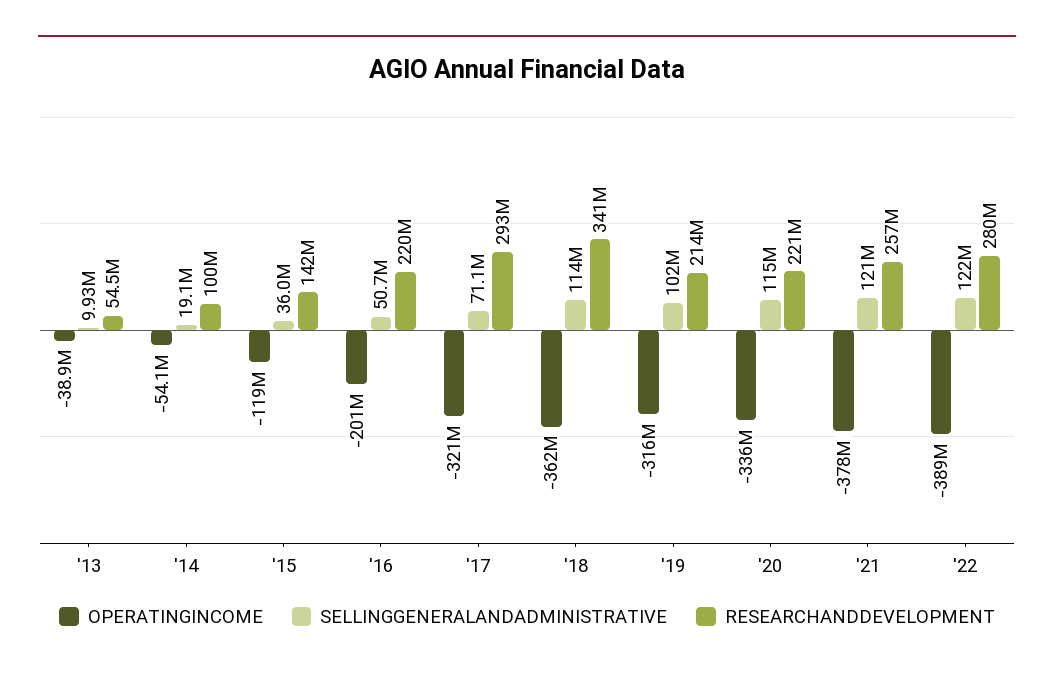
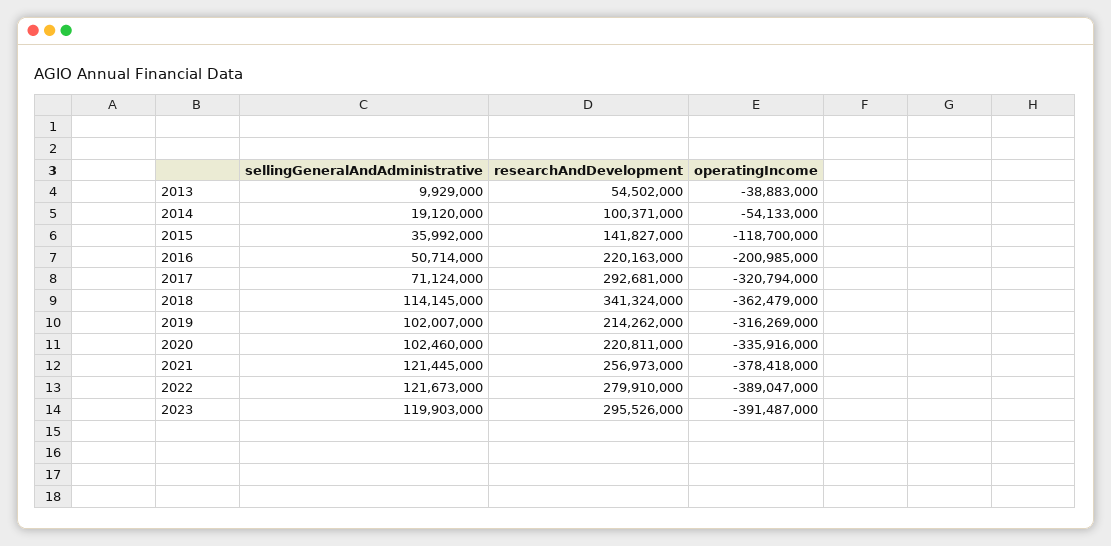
SELLINGGENERALANDADMINISTRATIVE, '20: 115000000 -> 102460000
SELLINGGENERALANDADMINISTRATIVE, 2023: none -> 119903000
RESEARCHANDDEVELOPMENT, 2023: none -> 295526000
OPERATINGINCOME, 2023: none -> -391487000

